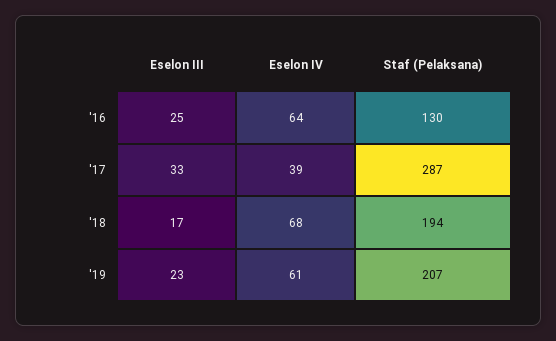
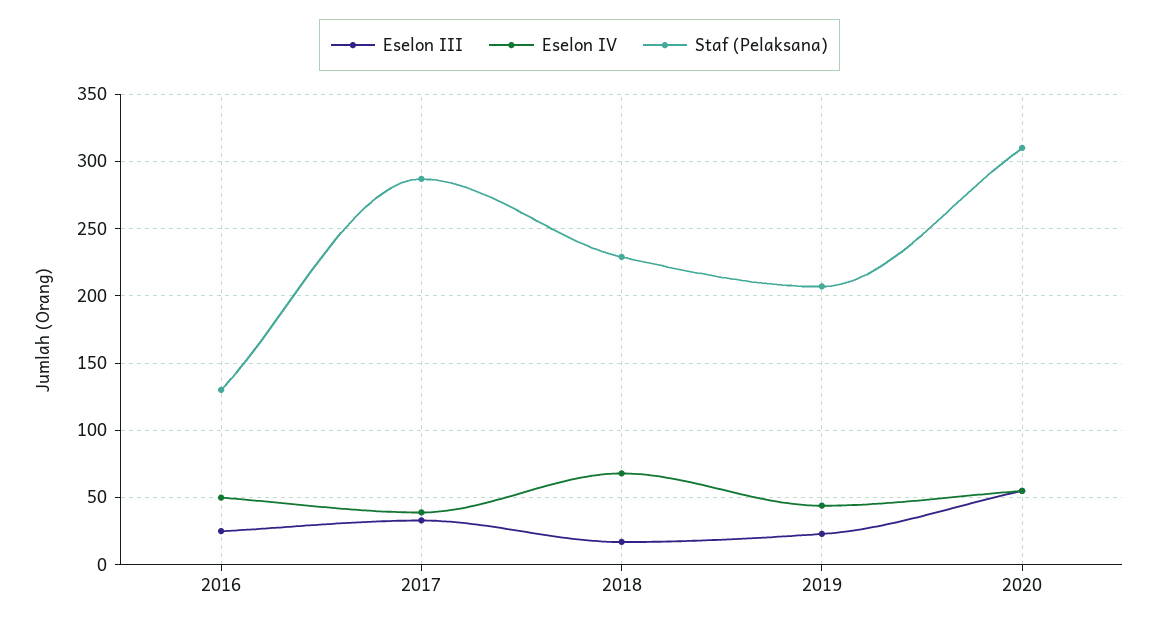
Eselon IV, '16: 64 -> 50
Staf (Pelaksana), '18: 194 -> 230
Eselon IV, '19: 61 -> 45
Eselon III, 2020: none -> 55
Eselon IV, 2020: none -> 55
Staf (Pelaksana), 2020: none -> 310

